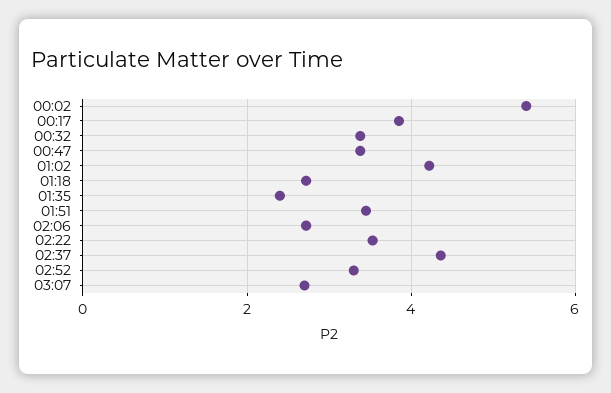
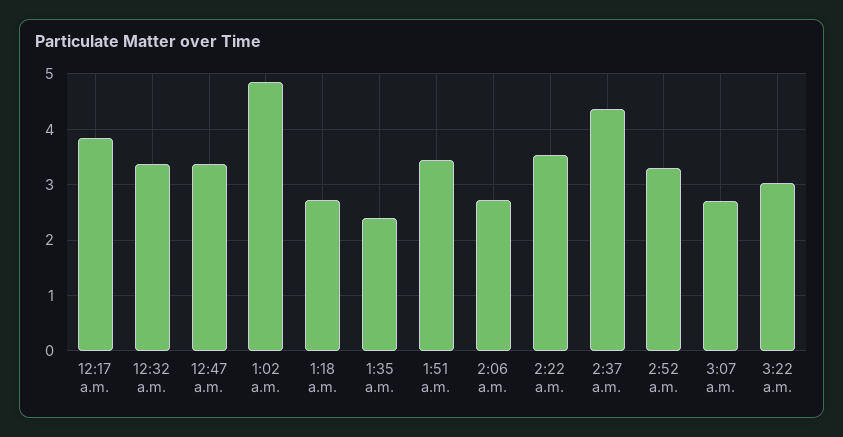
00:02: 5.4 -> none
01:02: 4.2 -> 4.8
3:22 a.m.: none -> 3

